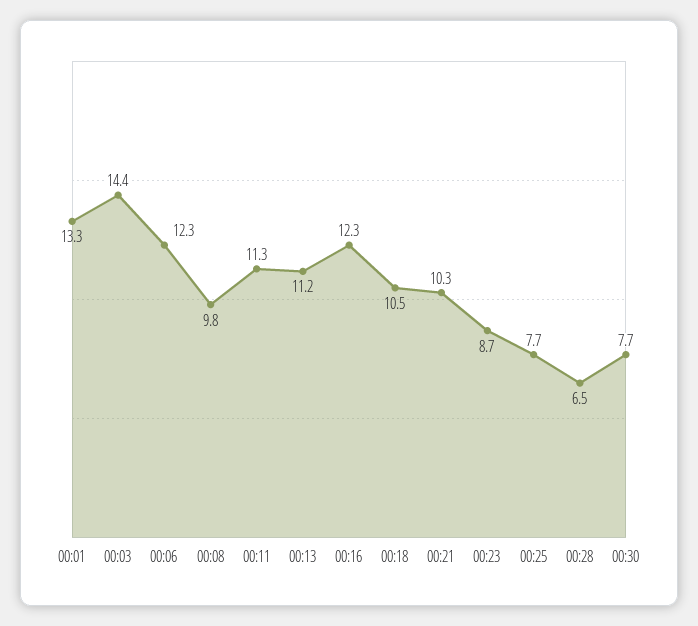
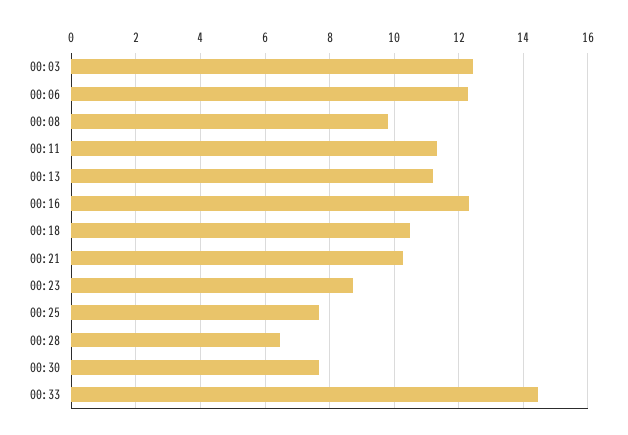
00:01: 13.3 -> none
00:03: 14.4 -> 12.4
00:33: none -> 14.4

